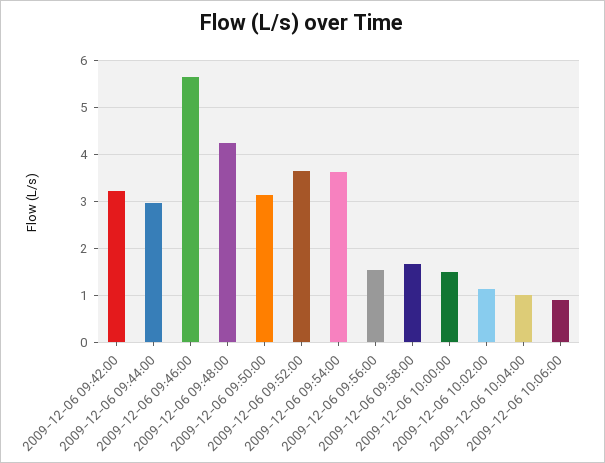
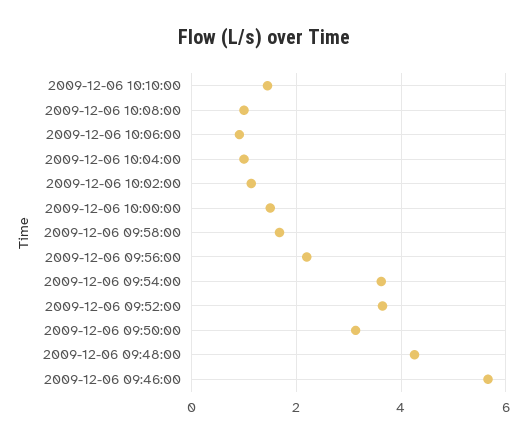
2009-12-06 09:42:00: 3.2 -> none
2009-12-06 09:44:00: 3 -> none
2009-12-06 09:56:00: 1.6 -> 2.2
2009-12-06 10:10:00: none -> 1.4
2009-12-06 10:08:00: none -> 1

